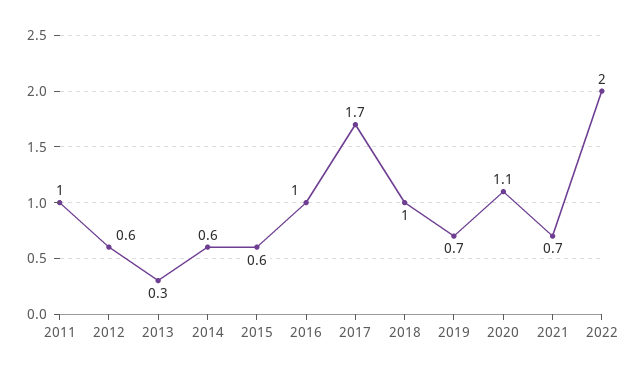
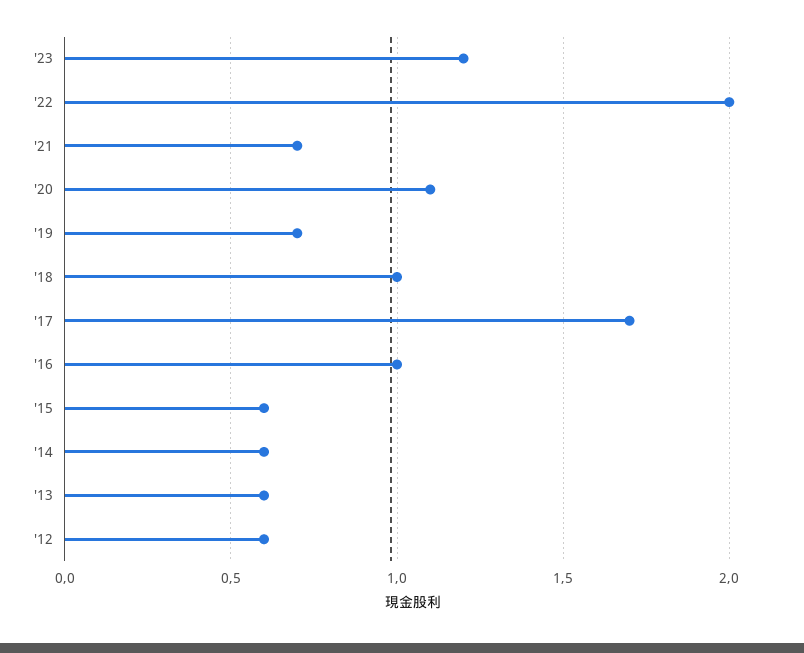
2011: 1 -> none
2013: 0.3 -> 0.6
'23: none -> 1.2

